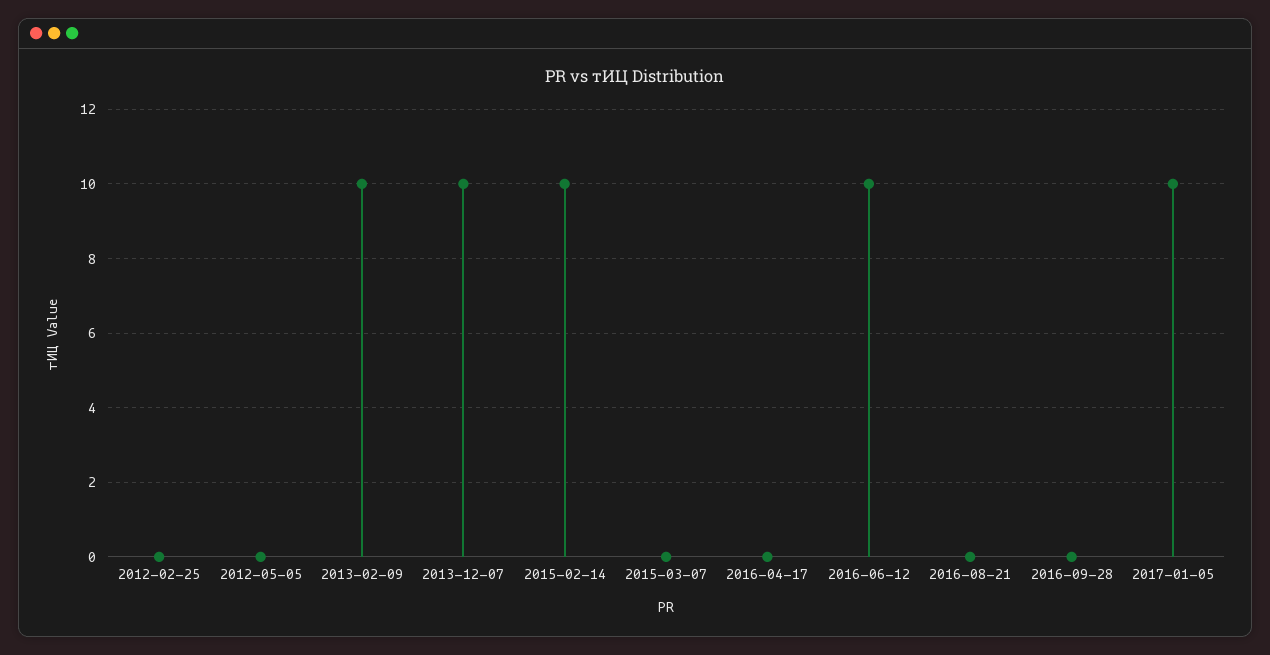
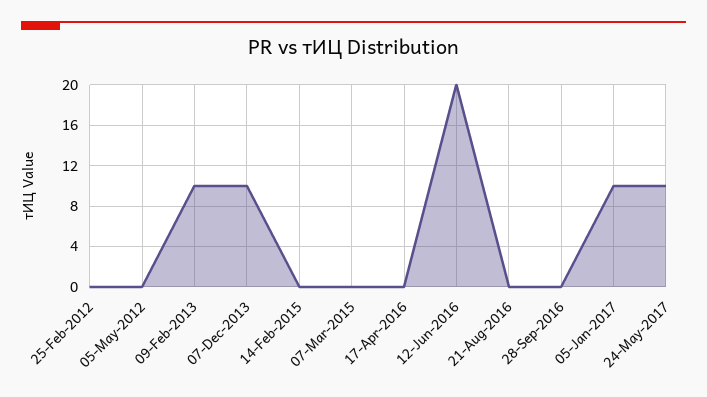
2015-02-14: 10 -> 0
2016-06-12: 10 -> 20
24-May-2017: none -> 10

